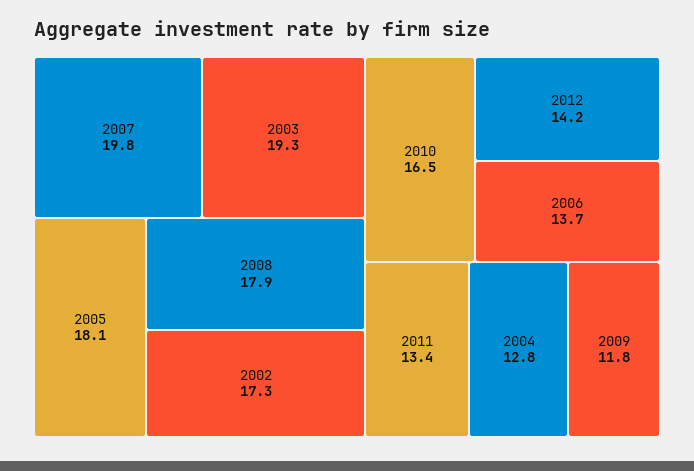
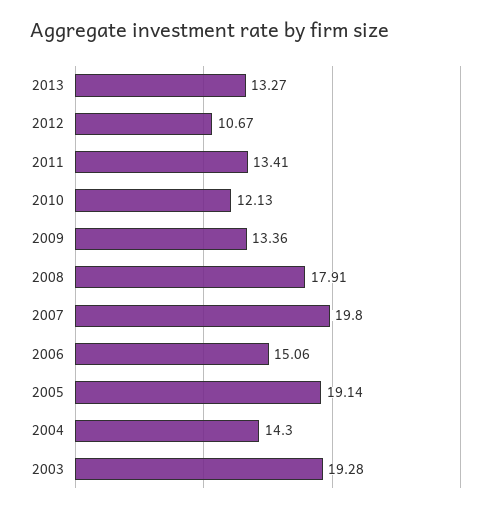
2005: 18.1 -> 19.14
2002: 17.3 -> none
2010: 16.5 -> 12.13
2012: 14.2 -> 10.67
2006: 13.7 -> 15.06
2004: 12.8 -> 14.3
2009: 11.8 -> 13.36
2013: none -> 13.27

